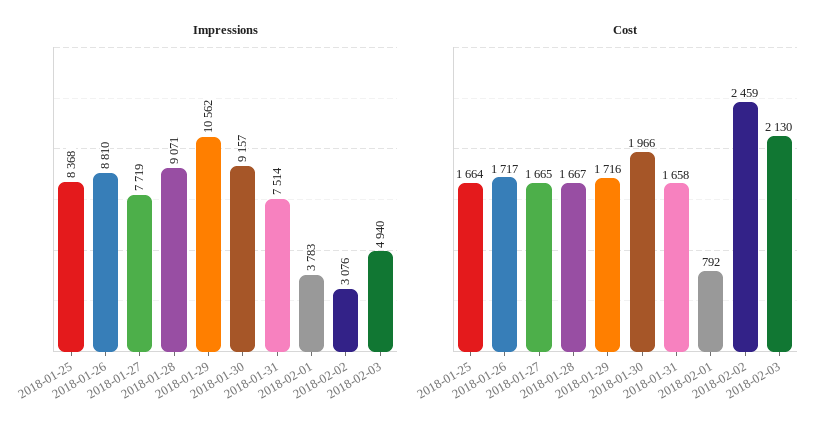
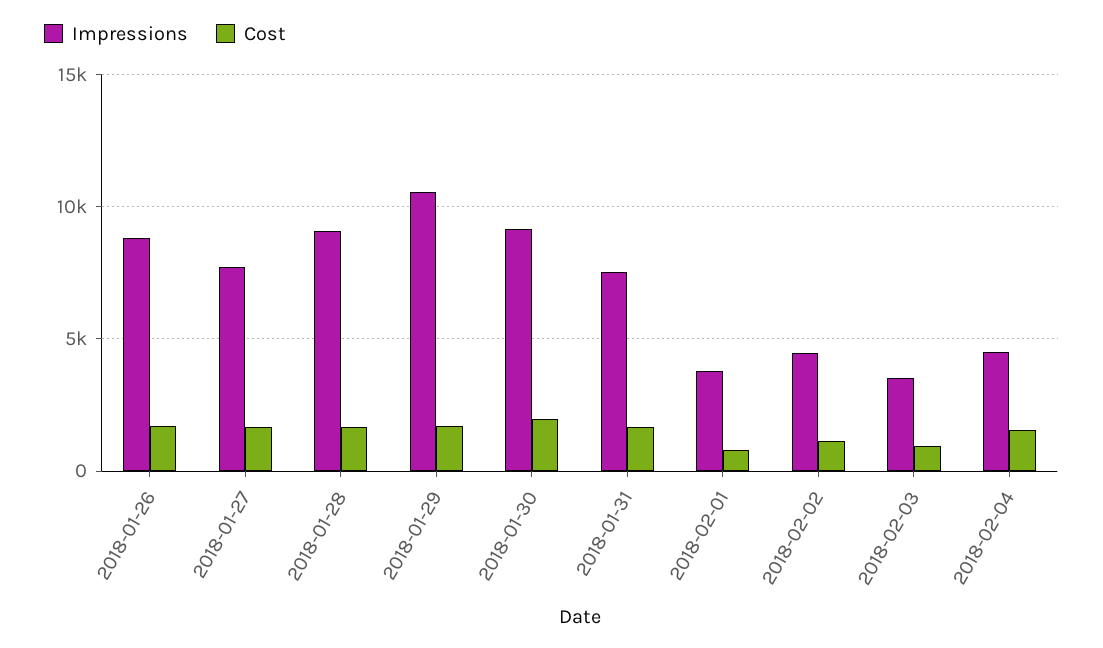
Impressions, 2018-01-25: 8368 -> none
Impressions, 2018-02-02: 3076 -> 4500
Impressions, 2018-02-03: 4940 -> 3500
Cost, 2018-01-25: 1664 -> none
Cost, 2018-02-02: 2459 -> 1000
Cost, 2018-02-03: 2130 -> 1000
Impressions, 2018-02-04: none -> 4500
Cost, 2018-02-04: none -> 1500

